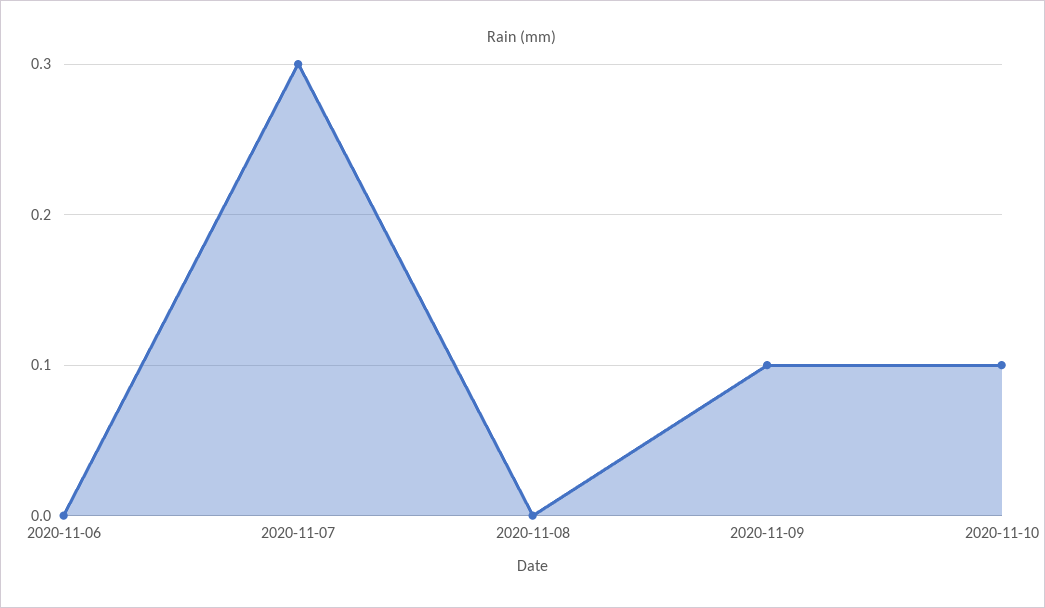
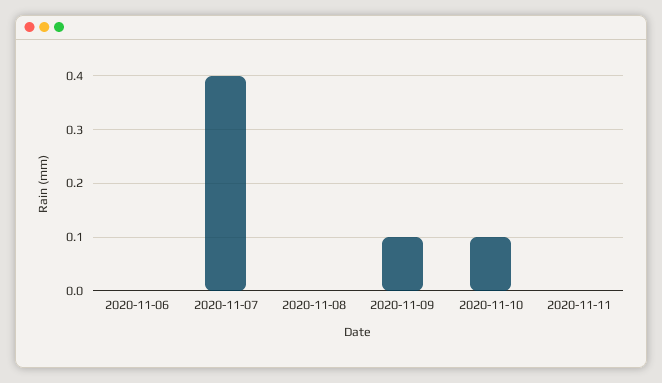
2020-11-07: 0.3 -> 0.4
2020-11-11: none -> 0

